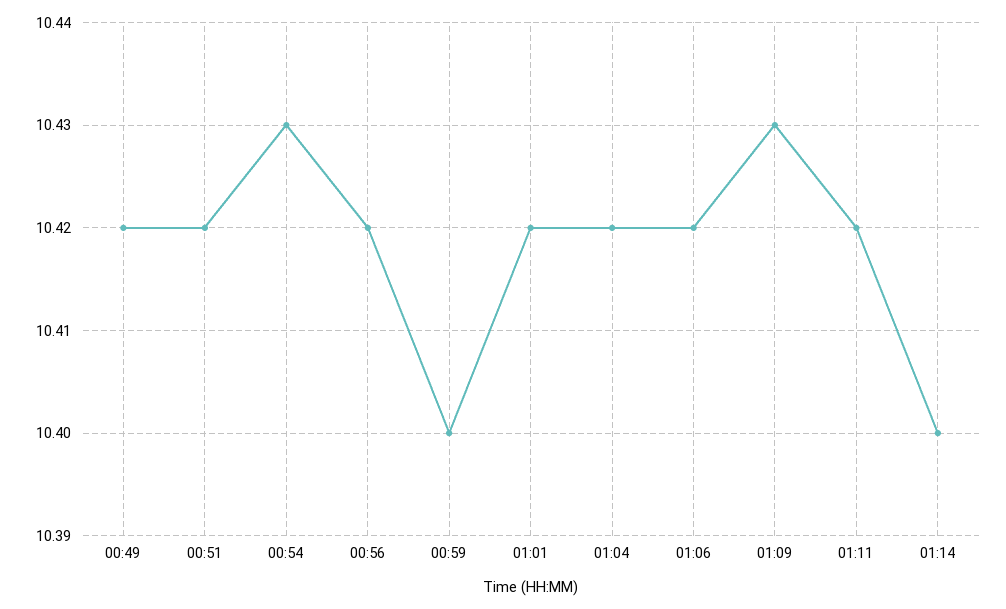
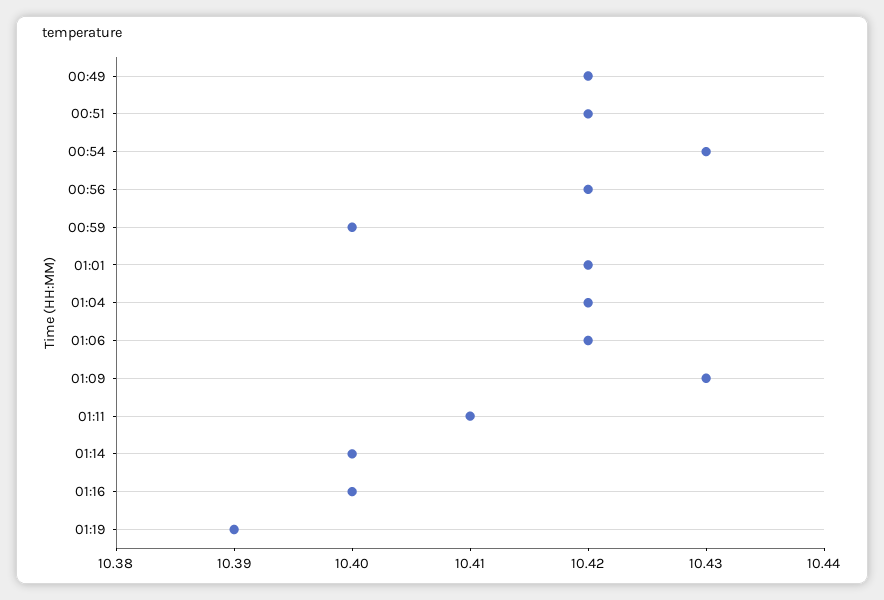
01:11: 10.42 -> 10.41
01:16: none -> 10.4
01:19: none -> 10.39

